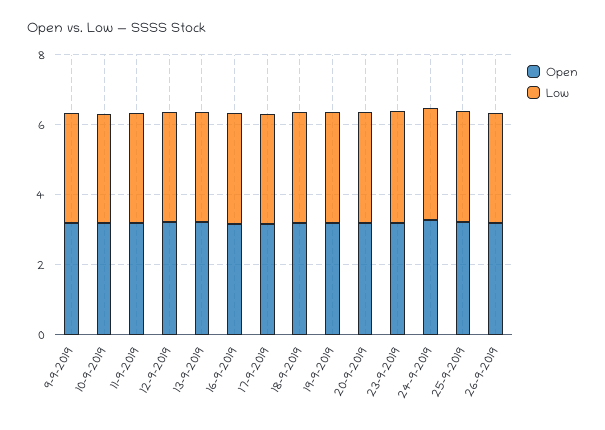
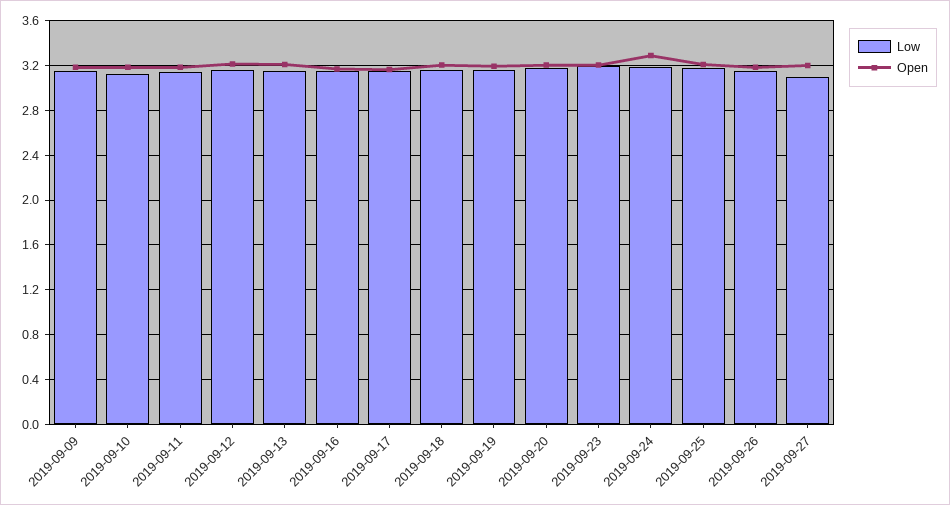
Low, 2019-09-27: none -> 3.1
Open, 2019-09-27: none -> 3.2

